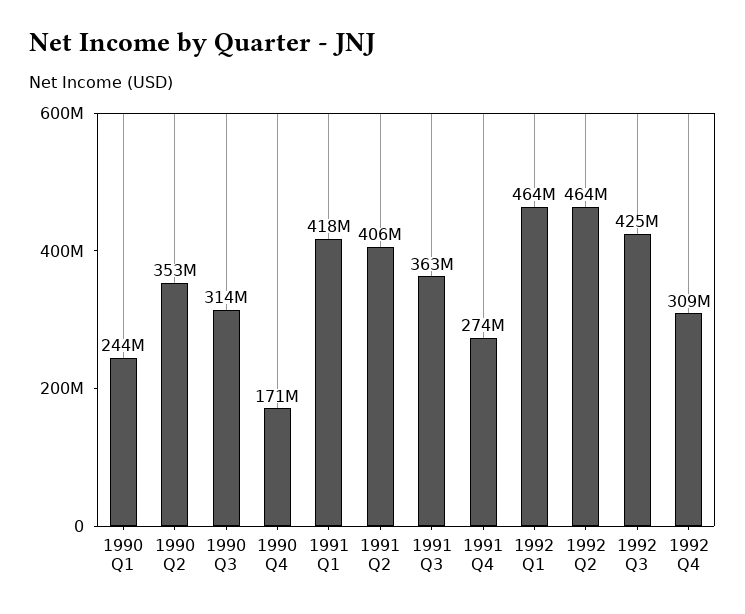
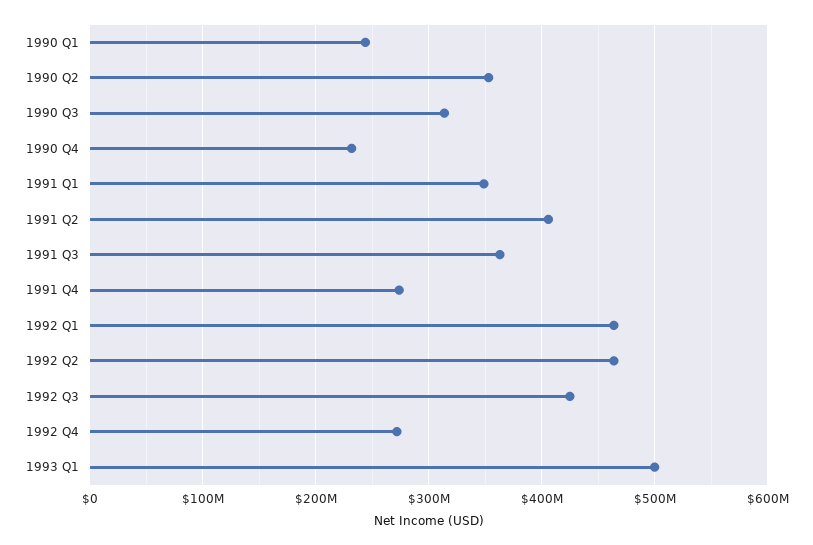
1990 Q4: 171000000 -> 230000000
1991 Q1: 418000000 -> 350000000
1992 Q4: 309000000 -> 270000000
1993 Q1: none -> 500000000

